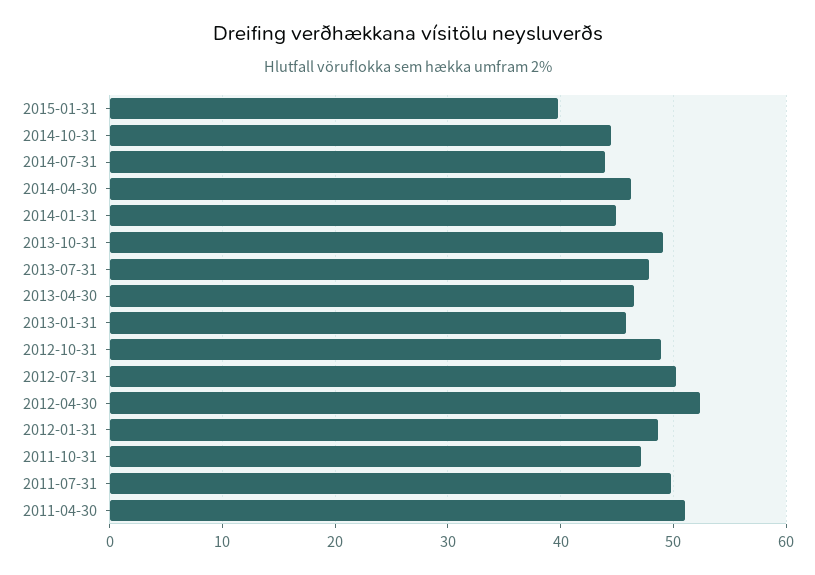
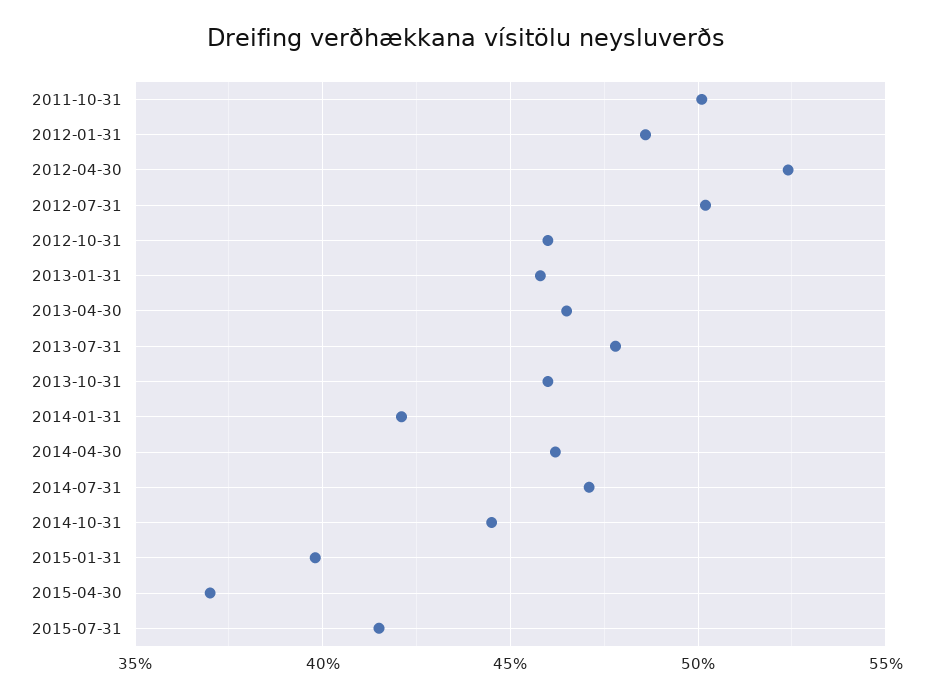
2014-07-31: 44 -> 47
2014-01-31: 45 -> 42
2013-10-31: 49 -> 46
2012-10-31: 49 -> 46
2011-10-31: 47 -> 50
2011-07-31: 50 -> none
2011-04-30: 51 -> none
2015-04-30: none -> 37
2015-07-31: none -> 41.5

